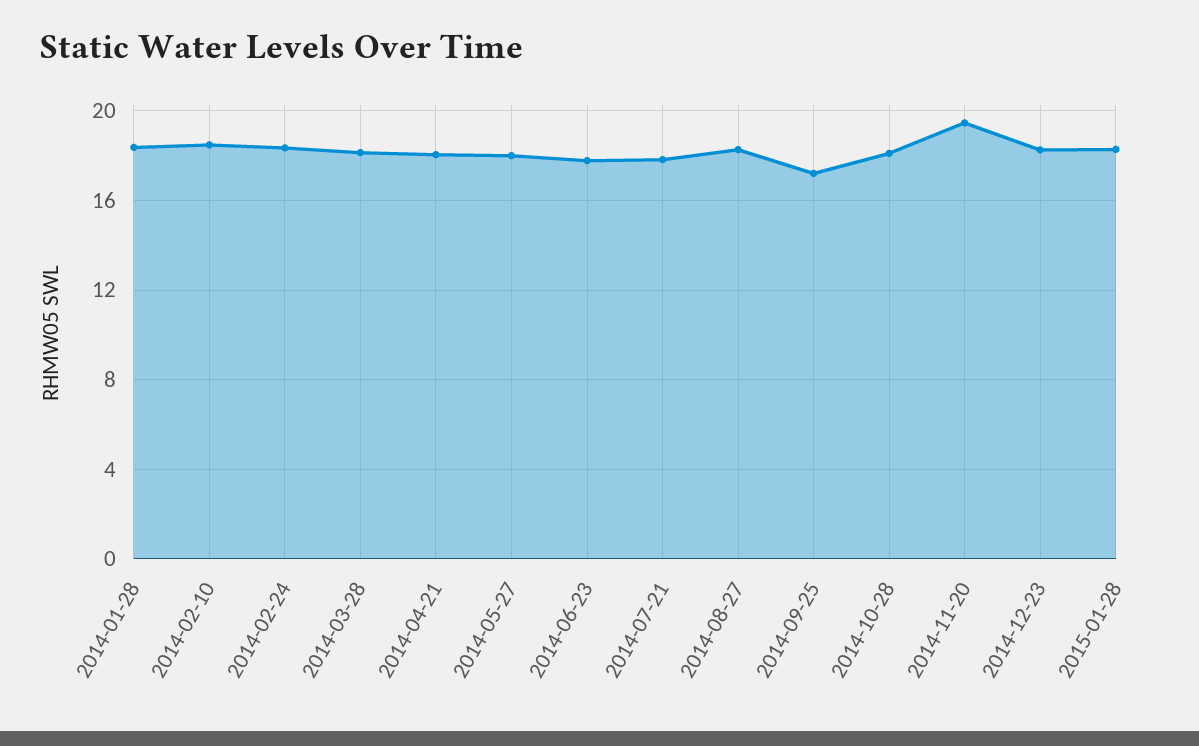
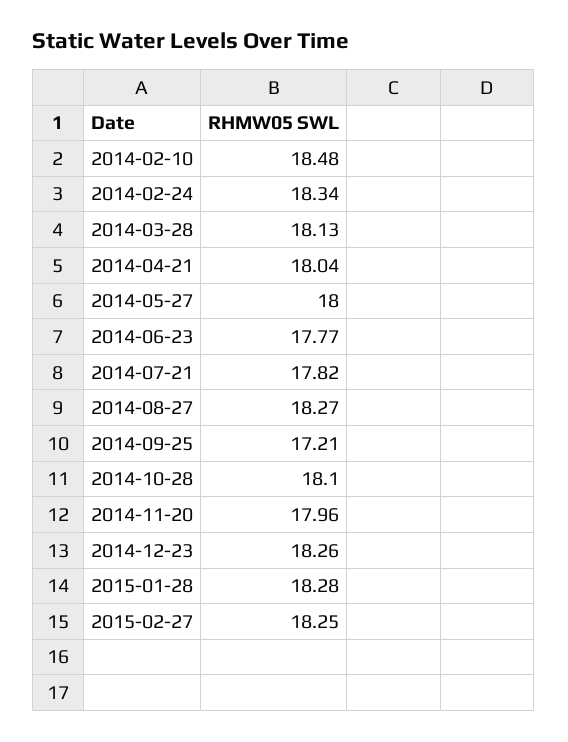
2014-01-28: 18.5 -> none
2014-11-20: 19.5 -> 17.96
2015-02-27: none -> 18.25

